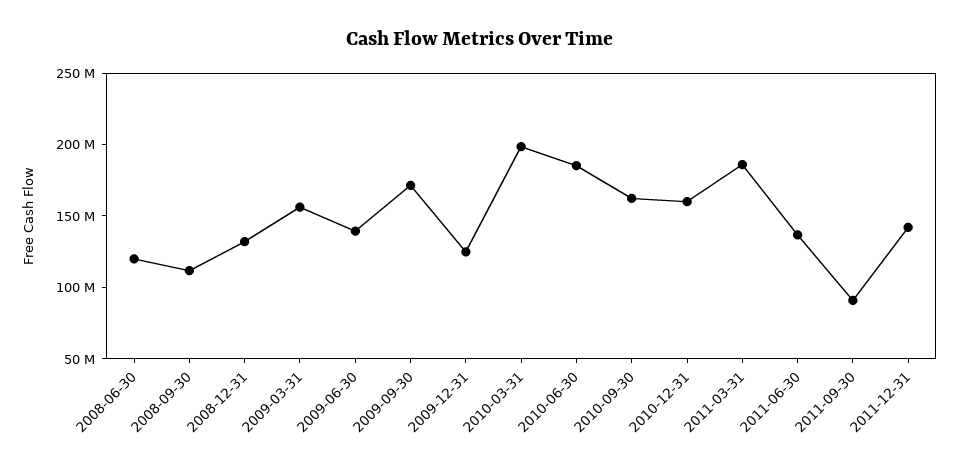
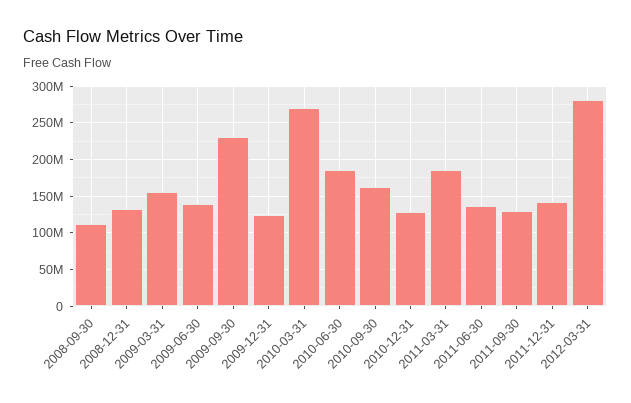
2008-06-30: 120000000 -> none
2009-09-30: 170000000 -> 230000000
2010-03-31: 200000000 -> 270000000
2010-12-31: 160000000 -> 130000000
2011-09-30: 90000000 -> 130000000
2012-03-31: none -> 280000000

